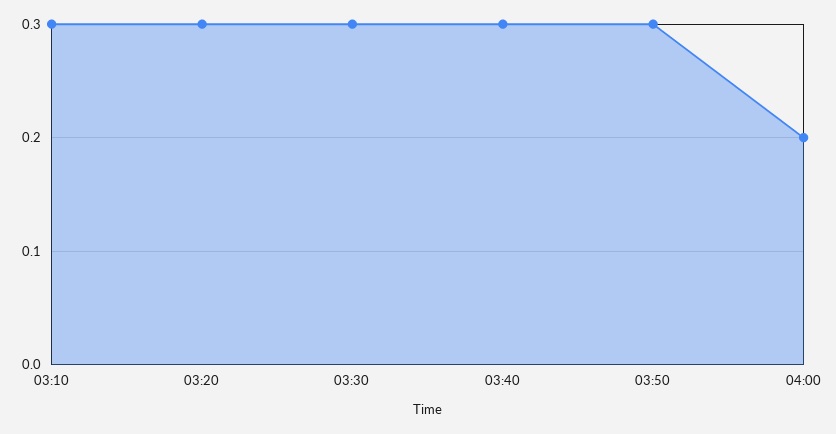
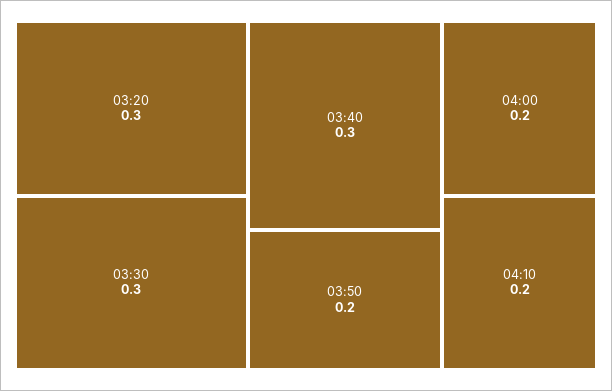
03:10: 0.3 -> none
03:50: 0.3 -> 0.2
04:10: none -> 0.2

